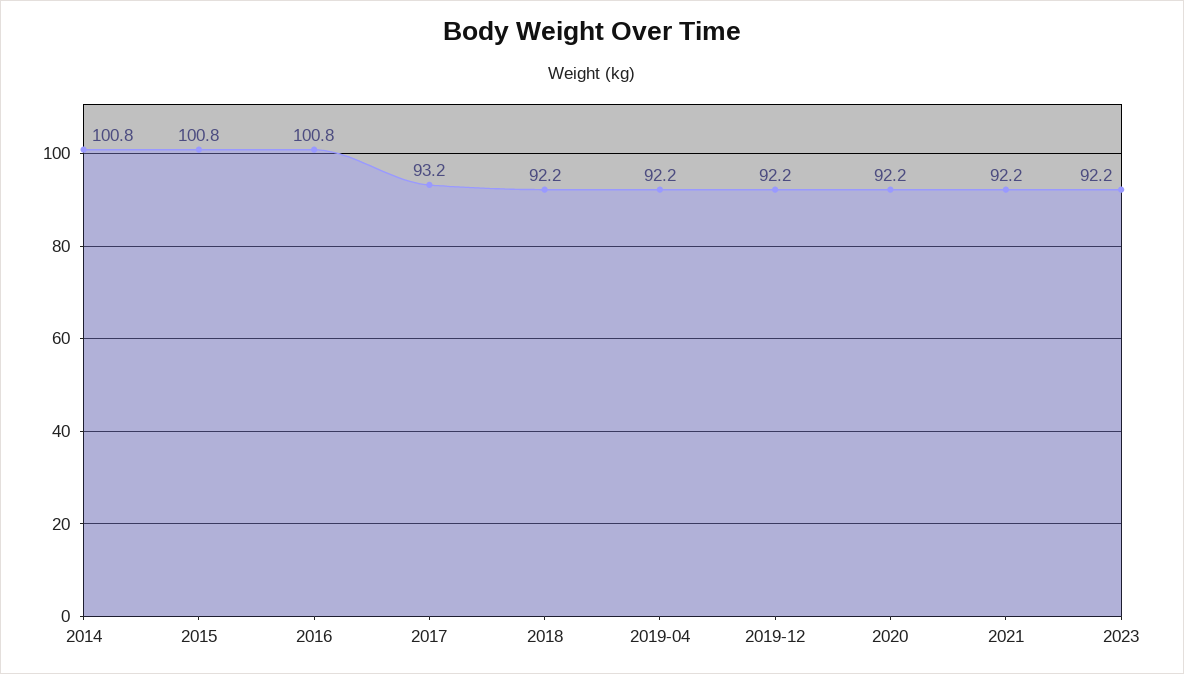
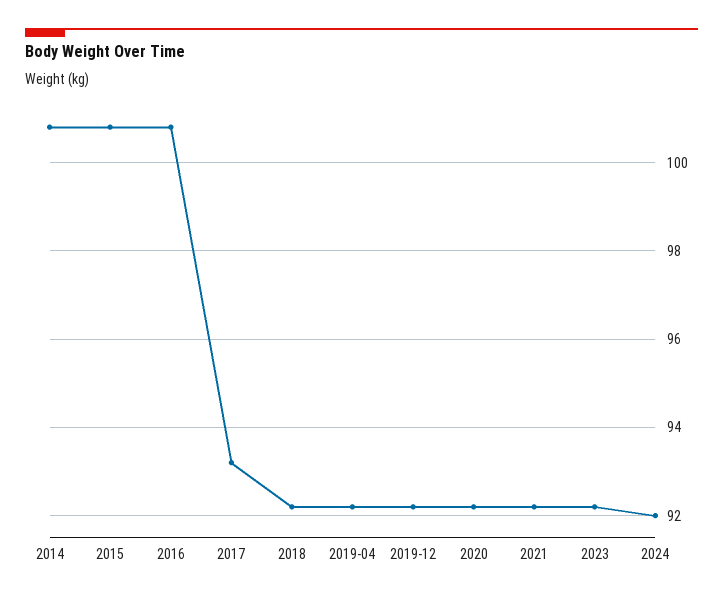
2024: none -> 92

